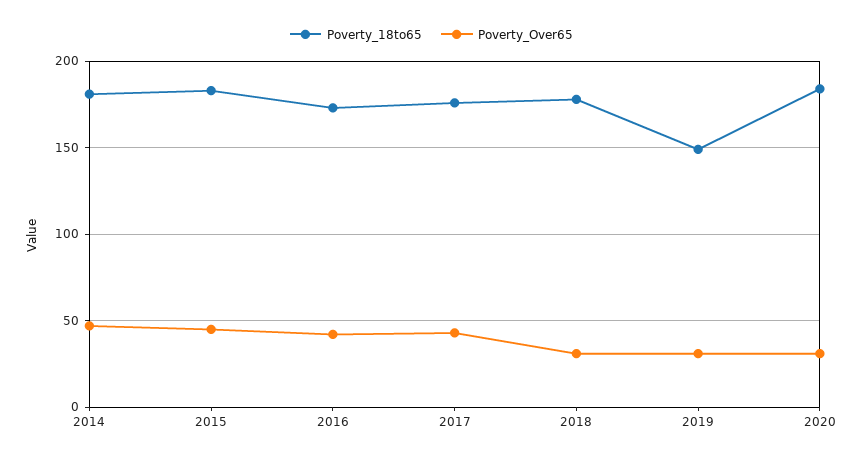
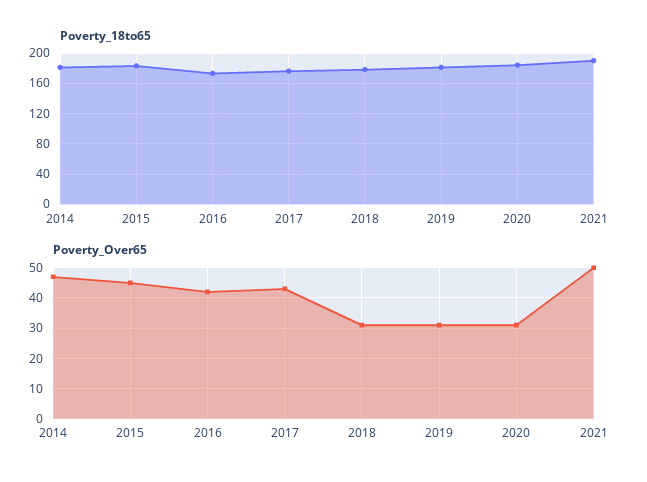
Poverty_18to65, 2019: 150 -> 180
Poverty_18to65, 2021: none -> 190
Poverty_Over65, 2021: none -> 50

